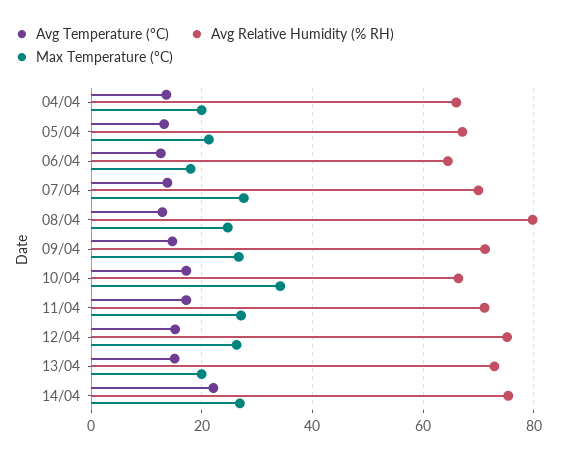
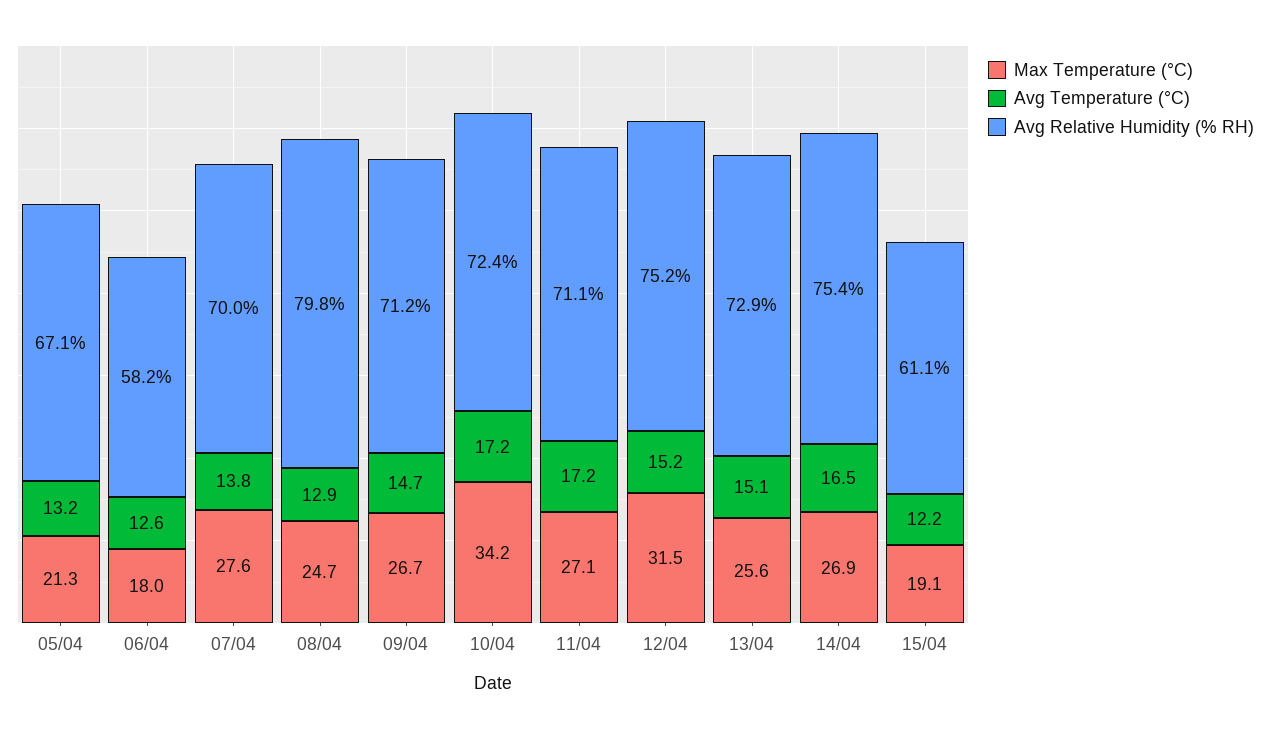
Avg Temperature (°C), 04/04: 14 -> none
Avg Relative Humidity (% RH), 04/04: 66 -> none
Max Temperature (°C), 04/04: 20 -> none
Avg Relative Humidity (% RH), 06/04: 64 -> 58.2
Avg Relative Humidity (% RH), 10/04: 66 -> 72.4
Max Temperature (°C), 12/04: 26 -> 31.5
Max Temperature (°C), 13/04: 20 -> 25.6
Avg Temperature (°C), 14/04: 22 -> 16.5
Max Temperature (°C), 15/04: none -> 19.1
Avg Temperature (°C), 15/04: none -> 12.2
Avg Relative Humidity (% RH), 15/04: none -> 61.1

